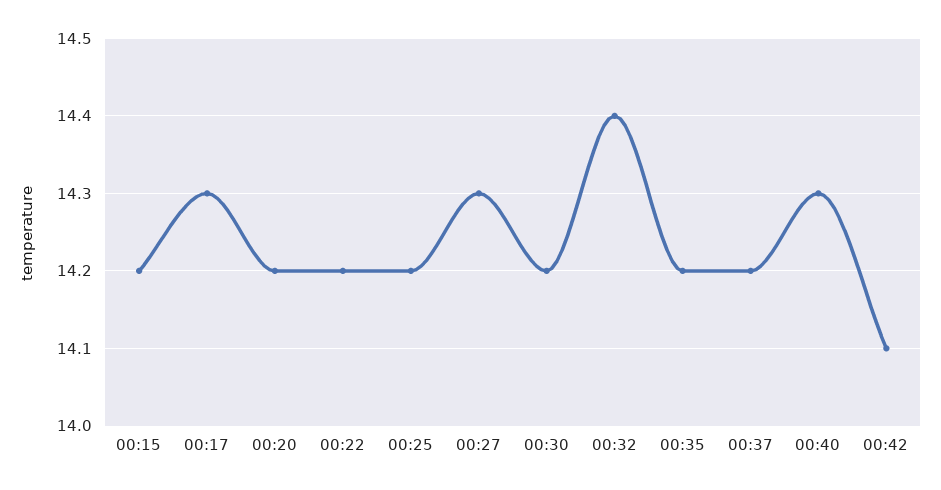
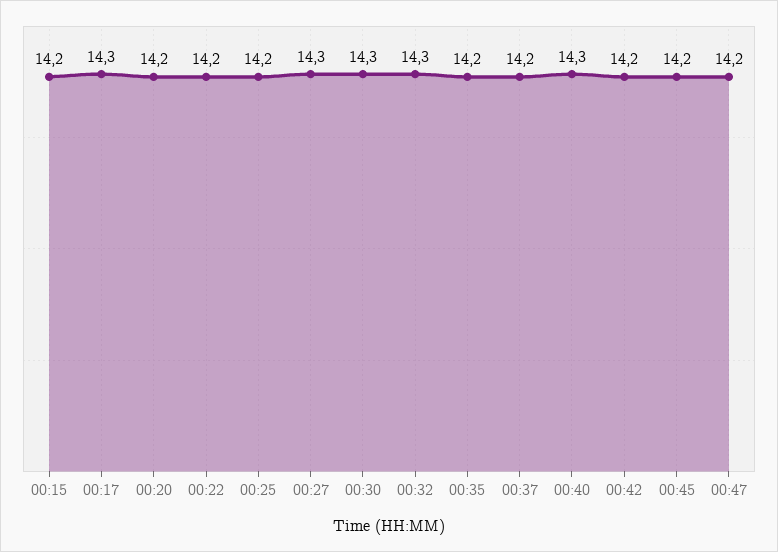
00:30: 14.2 -> 14.3
00:32: 14.4 -> 14.3
00:42: 14.1 -> 14.2
00:45: none -> 14.2
00:47: none -> 14.2

